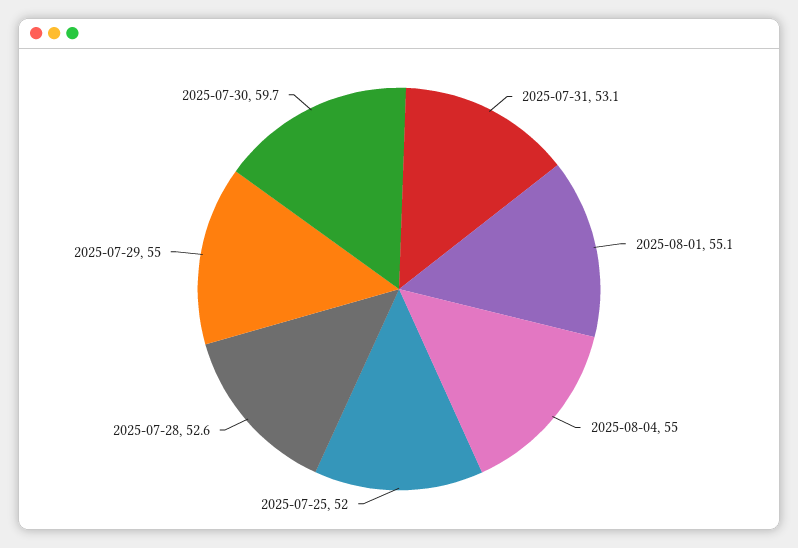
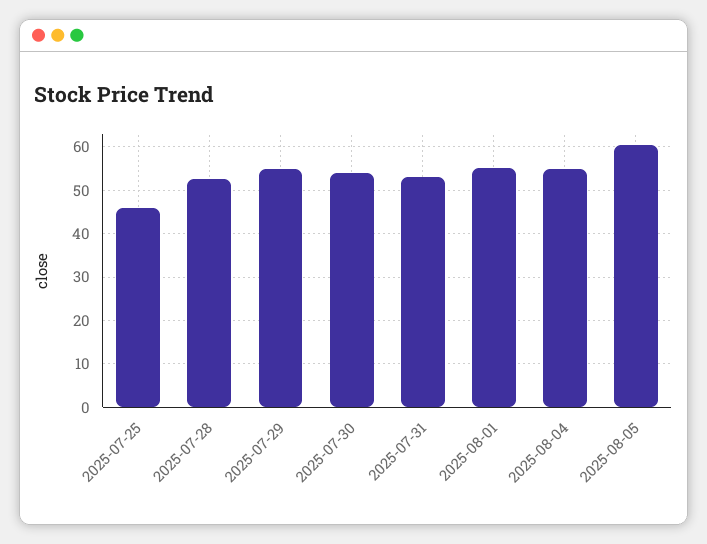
2025-07-25: 52 -> 46
2025-07-30: 59.7 -> 54
2025-08-05: none -> 60

